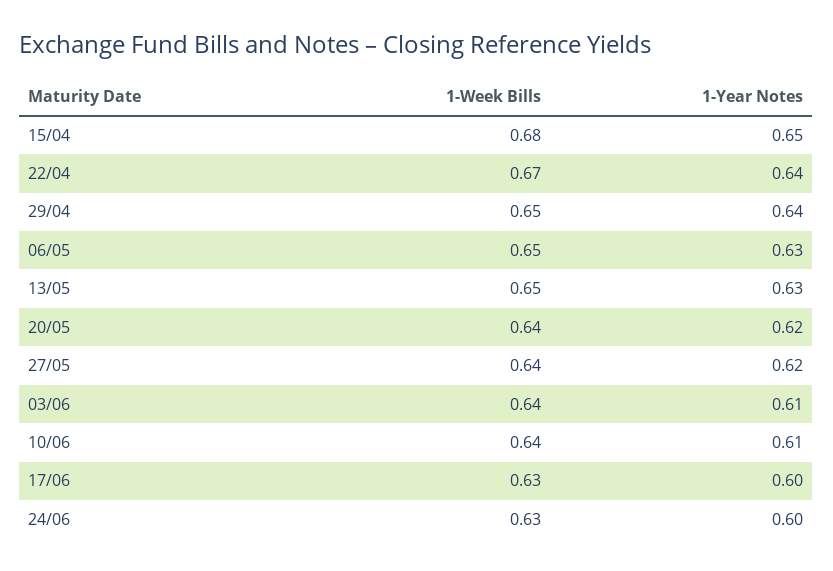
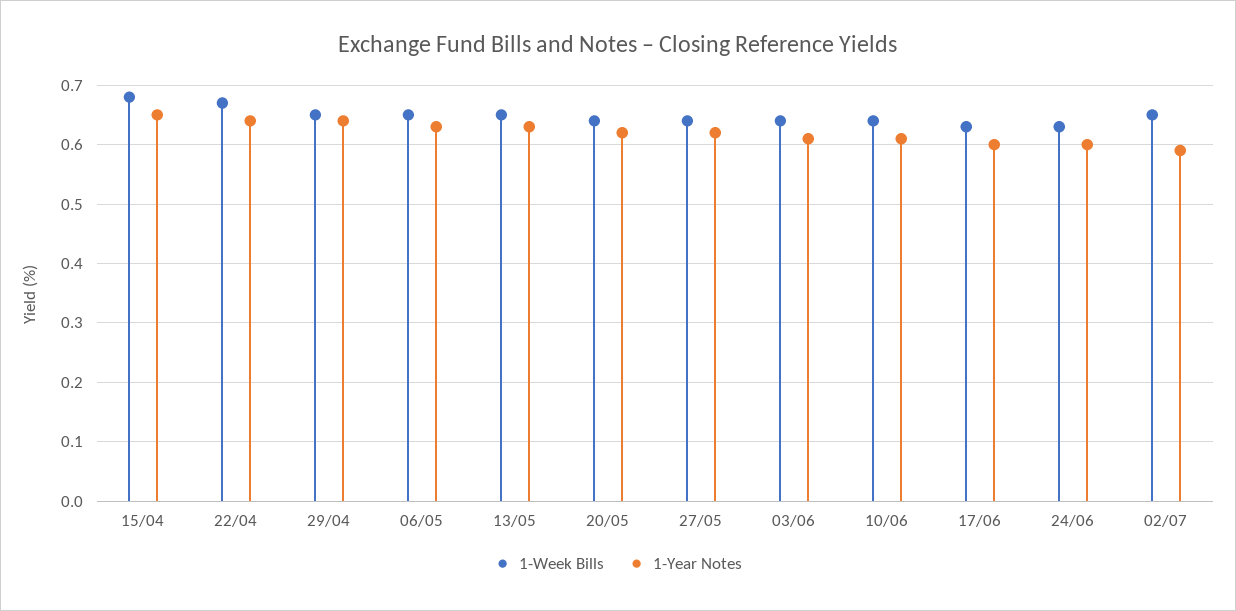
1-Week Bills, 02/07: none -> 0.65
1-Year Notes, 02/07: none -> 0.6

